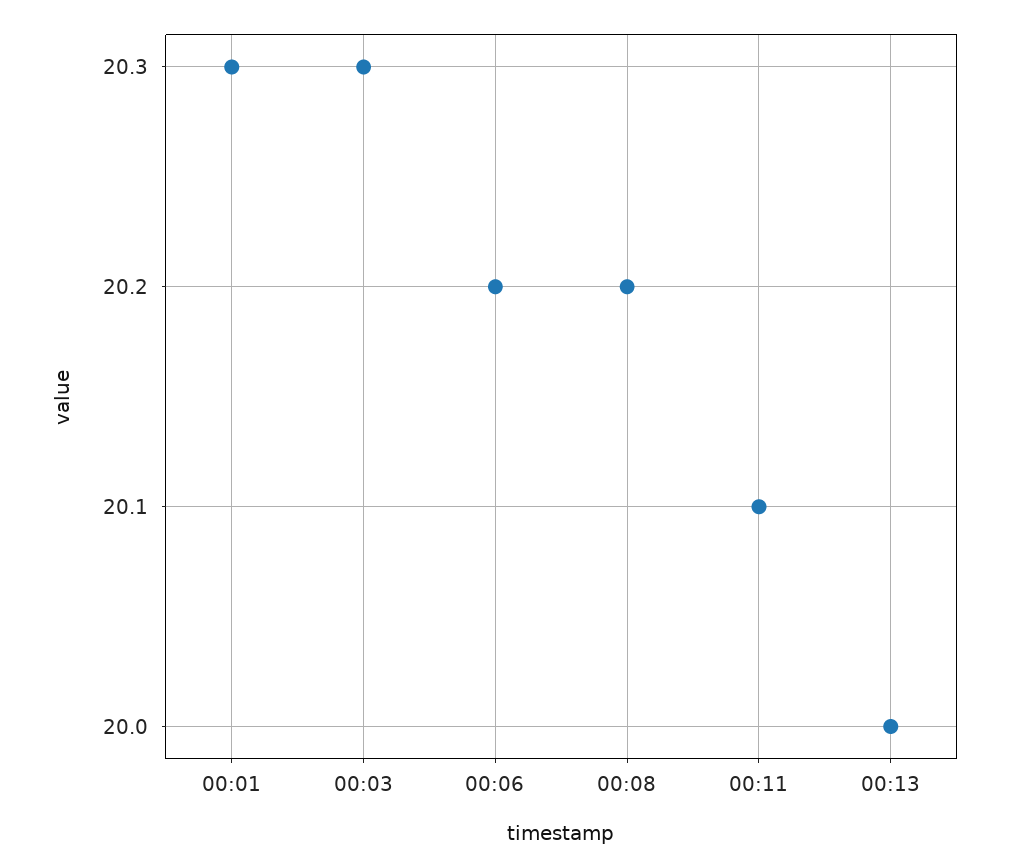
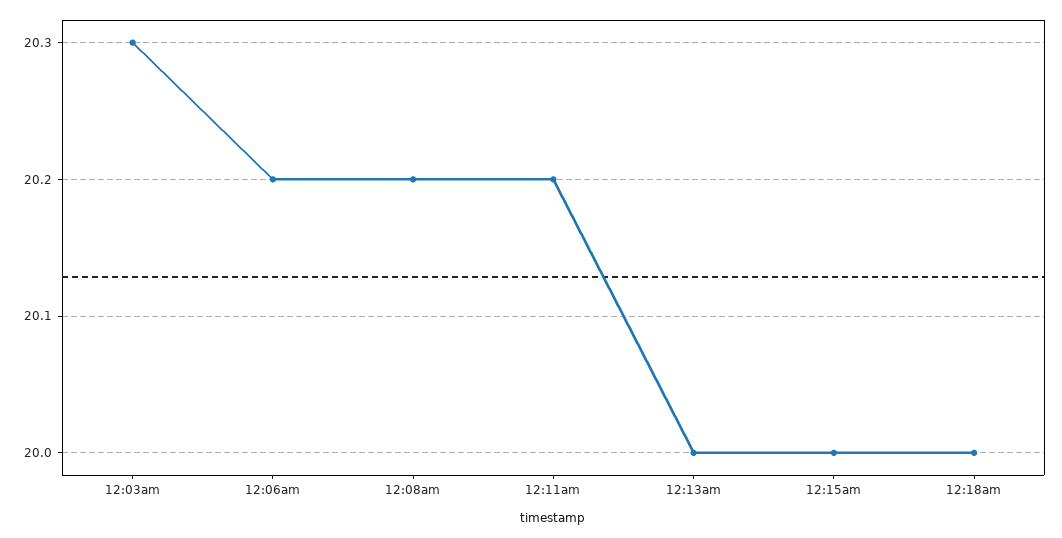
00:01: 20.3 -> none
00:11: 20.1 -> 20.2
12:15am: none -> 20
12:18am: none -> 20

